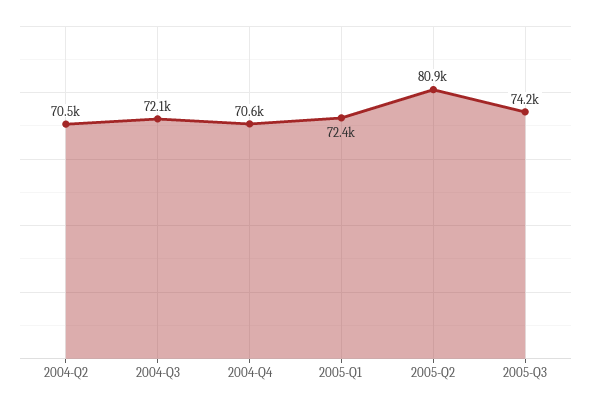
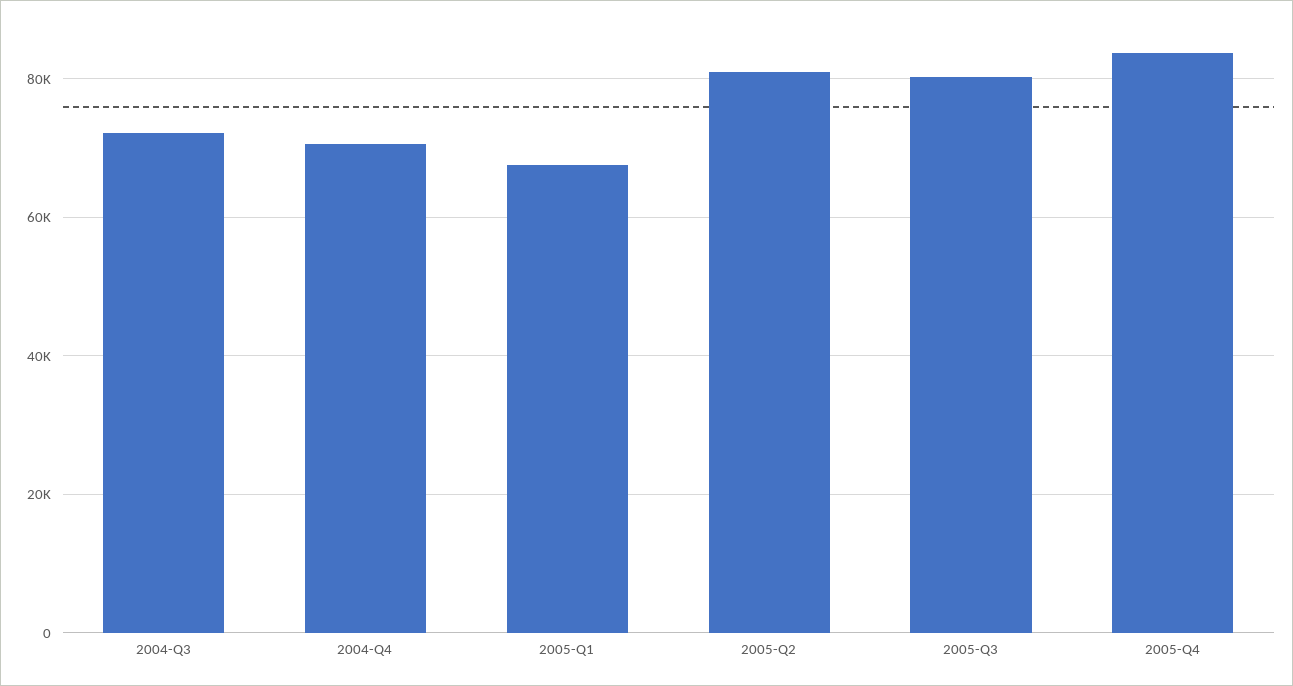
2004-Q2: 70500 -> none
2005-Q1: 72400 -> 68000
2005-Q3: 74200 -> 80000
2005-Q4: none -> 84000

